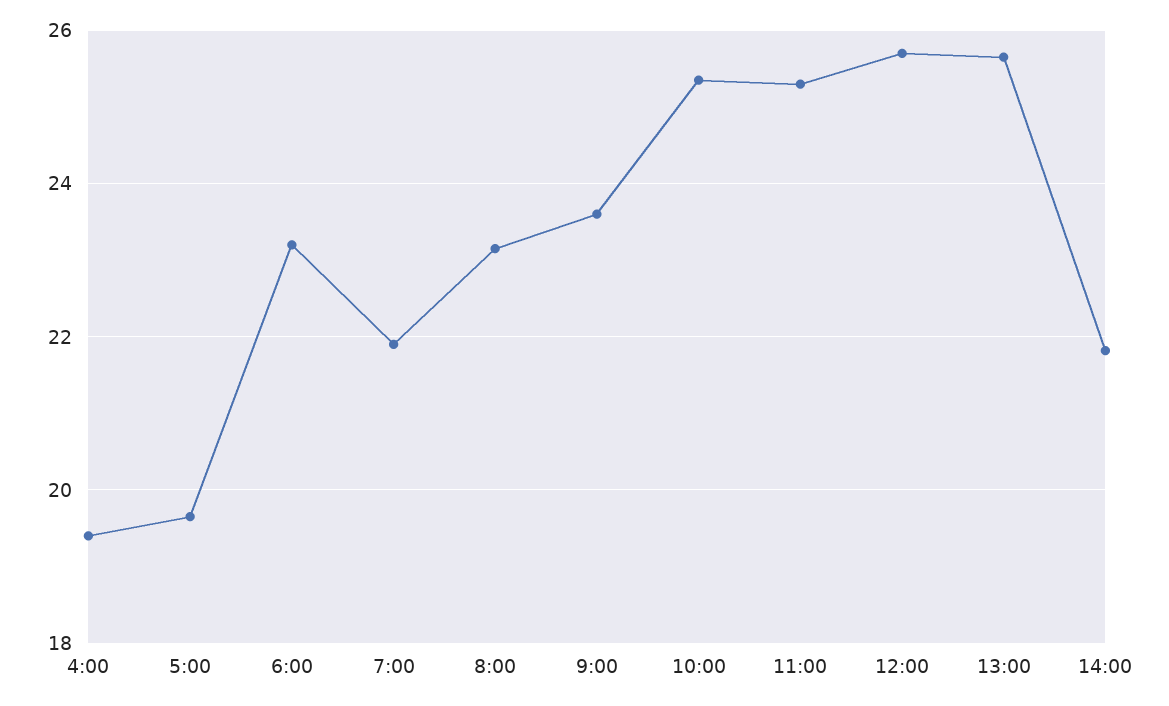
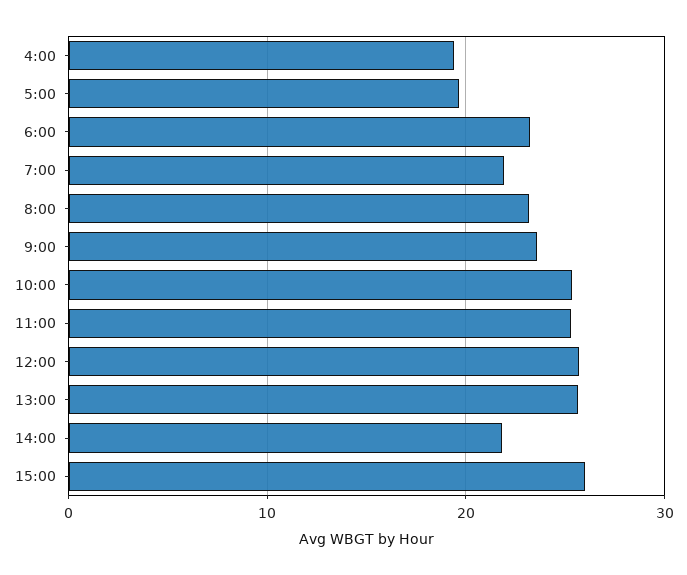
15:00: none -> 26

